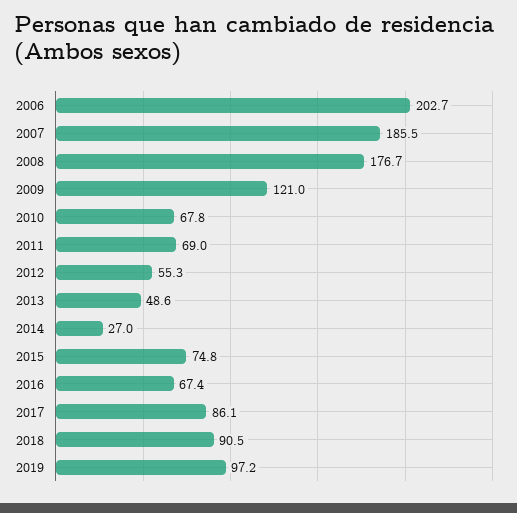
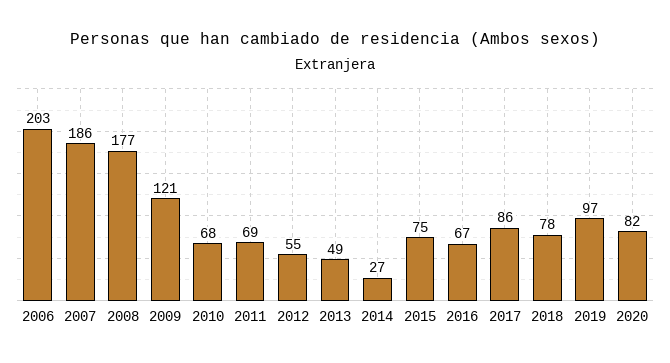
2018: 90.5 -> 78
2020: none -> 82

